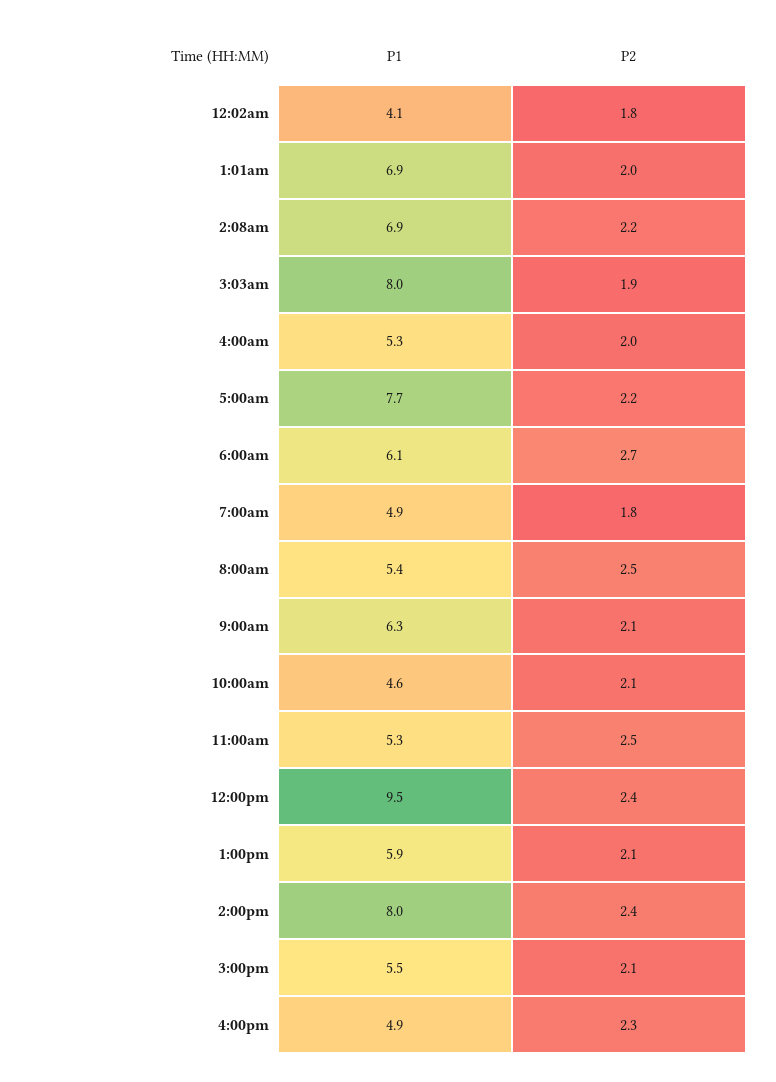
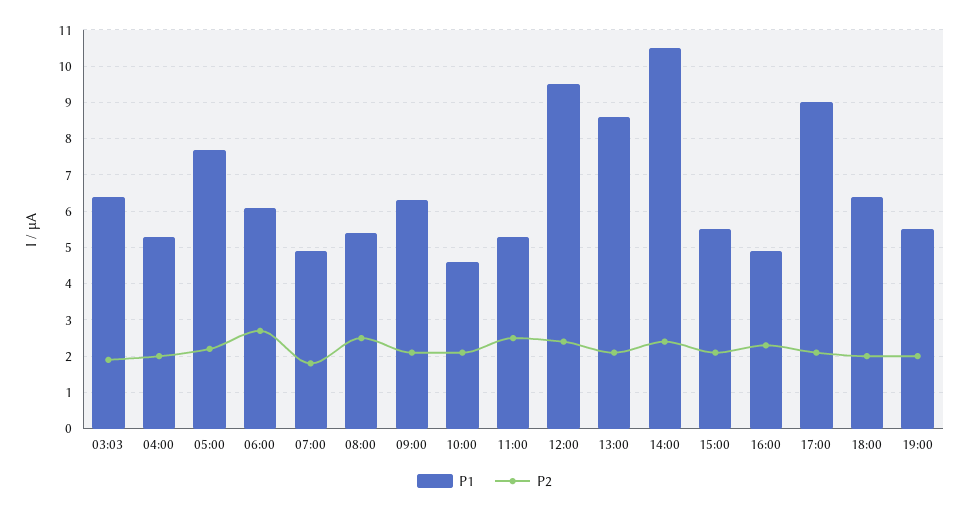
P1, 12:02am: 4.1 -> none
P2, 12:02am: 1.8 -> none
P1, 1:01am: 6.9 -> none
P2, 1:01am: 2 -> none
P1, 2:08am: 6.9 -> none
P2, 2:08am: 2.2 -> none
P1, 3:03am: 8 -> 6.5
P1, 1:00pm: 5.9 -> 8.5
P1, 2:00pm: 8 -> 10.5
P1, 17:00: none -> 9
P2, 17:00: none -> 2
P1, 18:00: none -> 6.5
P2, 18:00: none -> 2
P1, 19:00: none -> 5.5
P2, 19:00: none -> 2

